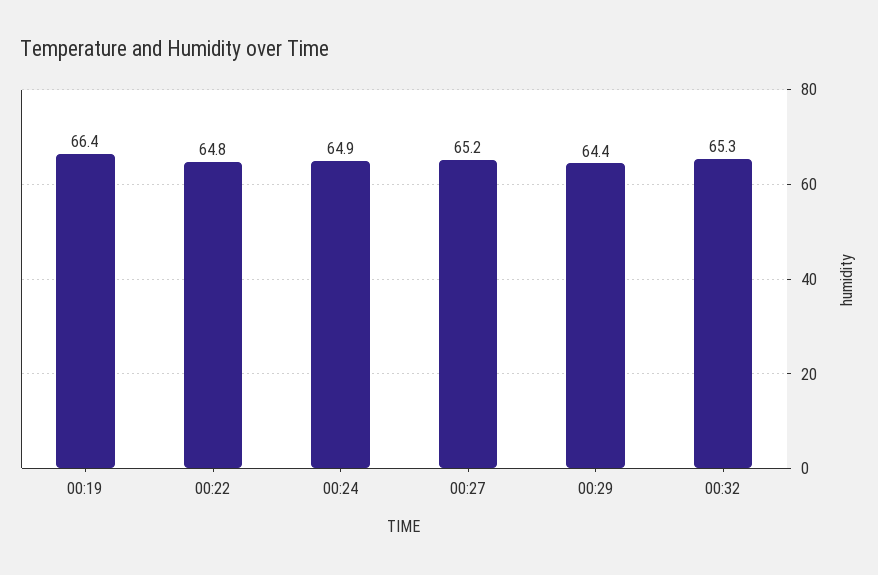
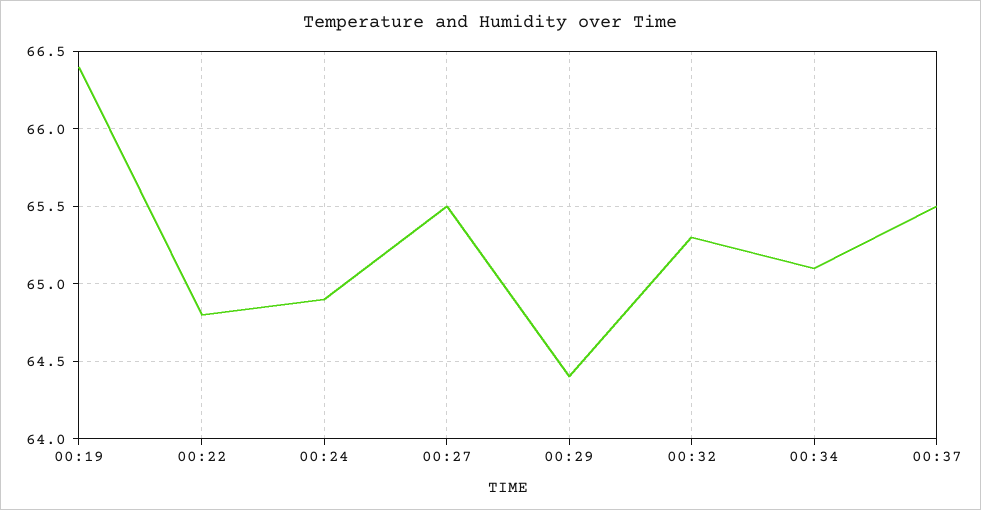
00:27: 65.2 -> 65.5
00:34: none -> 65.1
00:37: none -> 65.5

